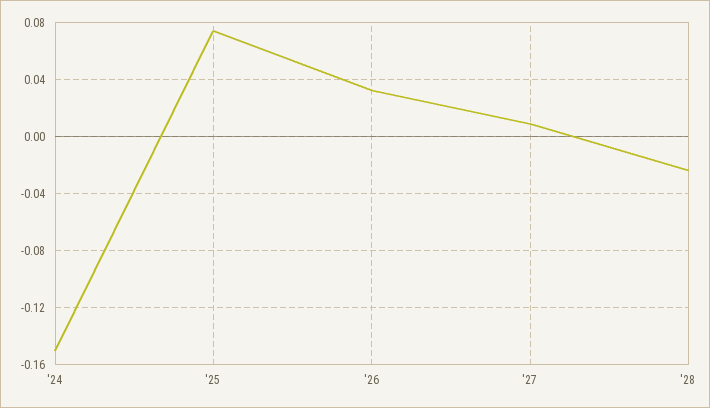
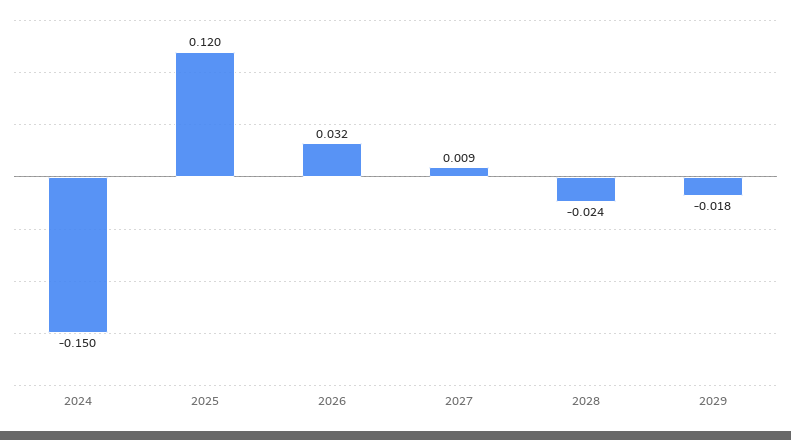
'25: 0.075 -> 0.12
2029: none -> -0.018

